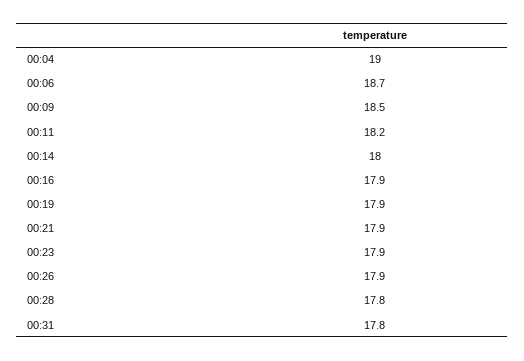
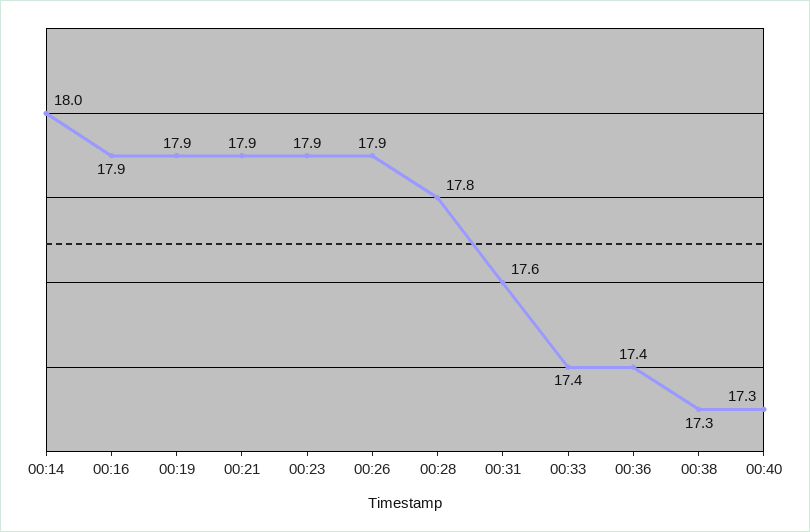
00:04: 19 -> none
00:06: 18.7 -> none
00:09: 18.5 -> none
00:11: 18.2 -> none
00:31: 17.8 -> 17.6
00:33: none -> 17.4
00:36: none -> 17.4
00:38: none -> 17.3
00:40: none -> 17.3

